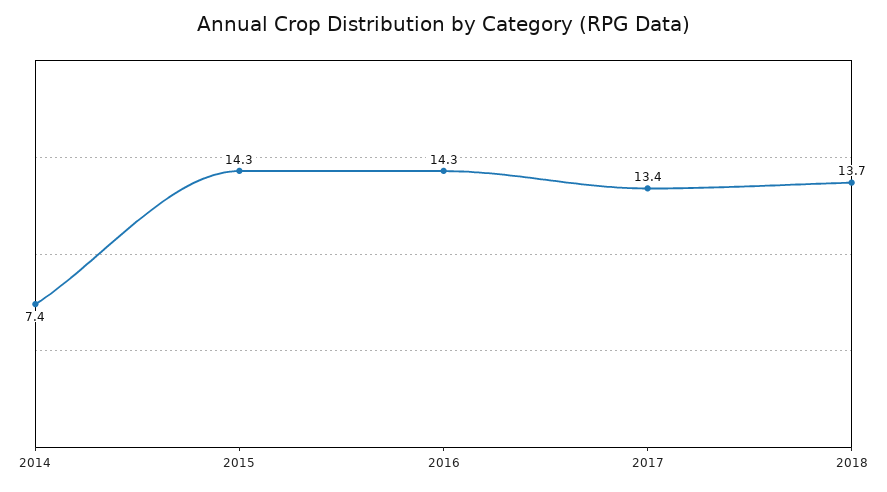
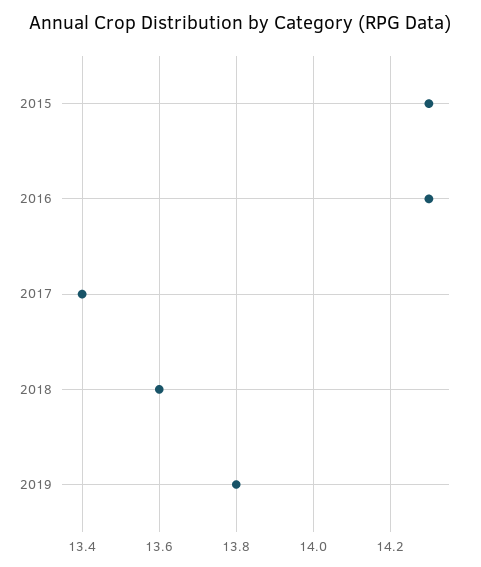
2014: 7.4 -> none
2018: 13.7 -> 13.6
2019: none -> 13.8

